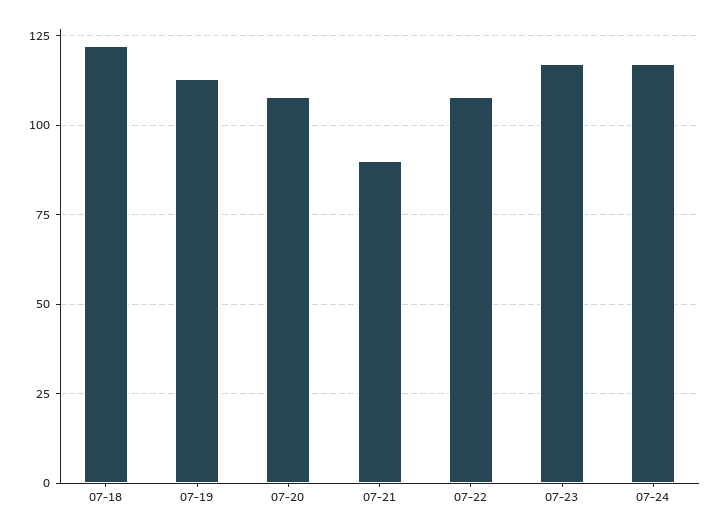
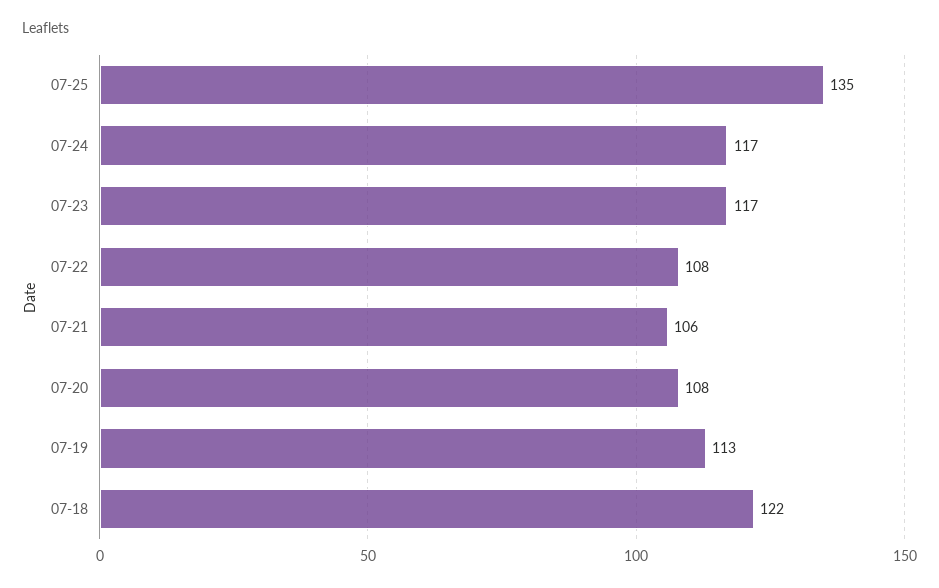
07-21: 90 -> 106
07-25: none -> 135

